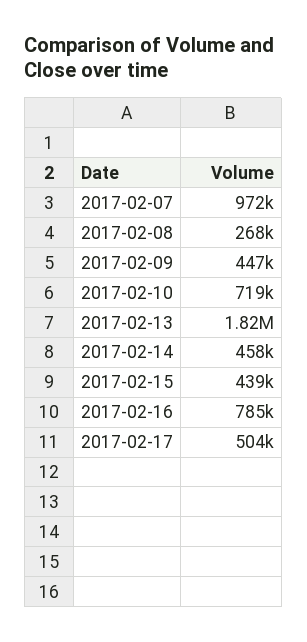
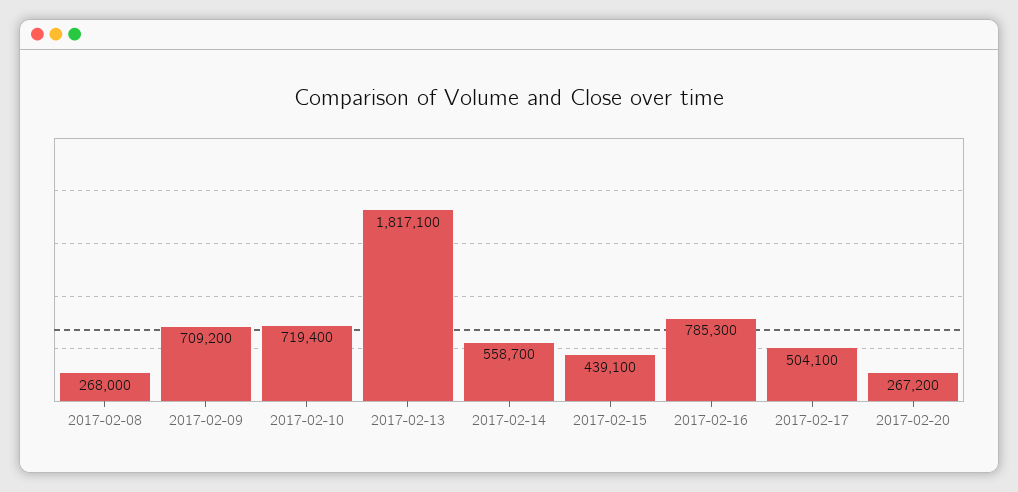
2017-02-07: 972000 -> none
2017-02-09: 447000 -> 709200
2017-02-14: 458000 -> 558700
2017-02-20: none -> 267200

